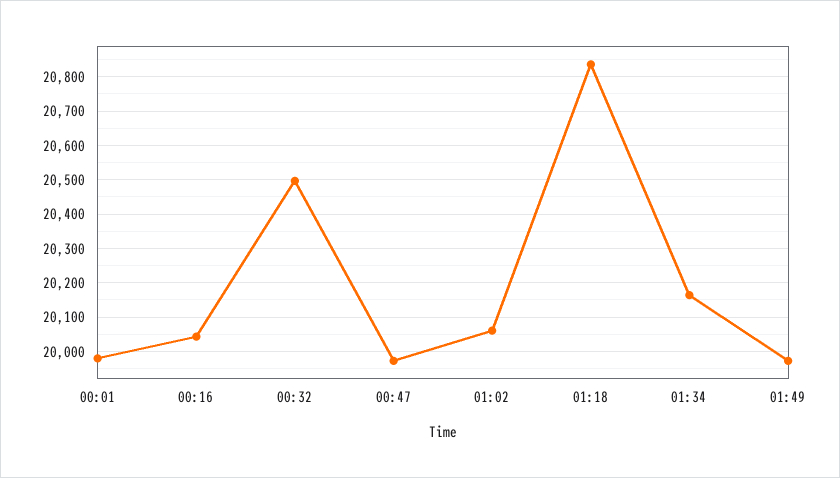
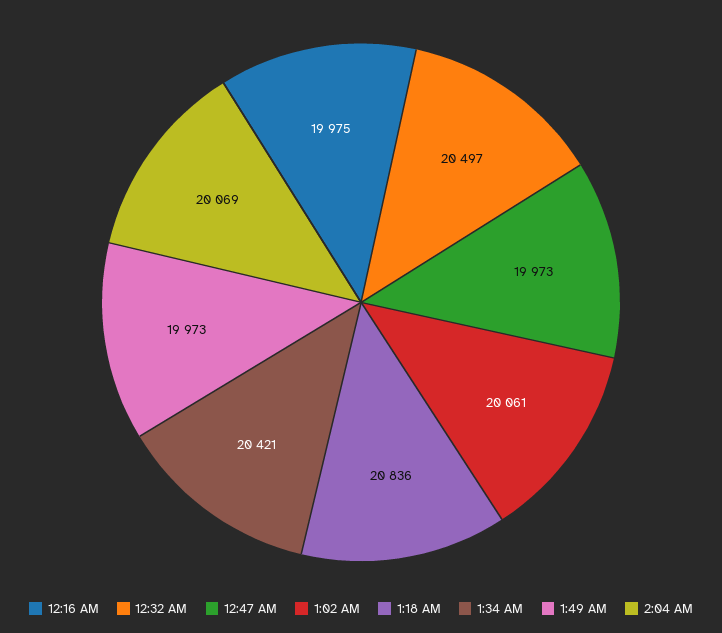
00:01: 19980 -> none
00:16: 20040 -> 19975
01:34: 20160 -> 20421
2:04 AM: none -> 20069

